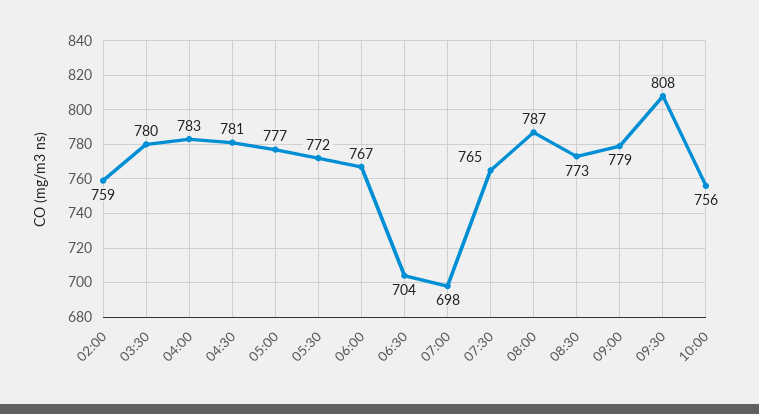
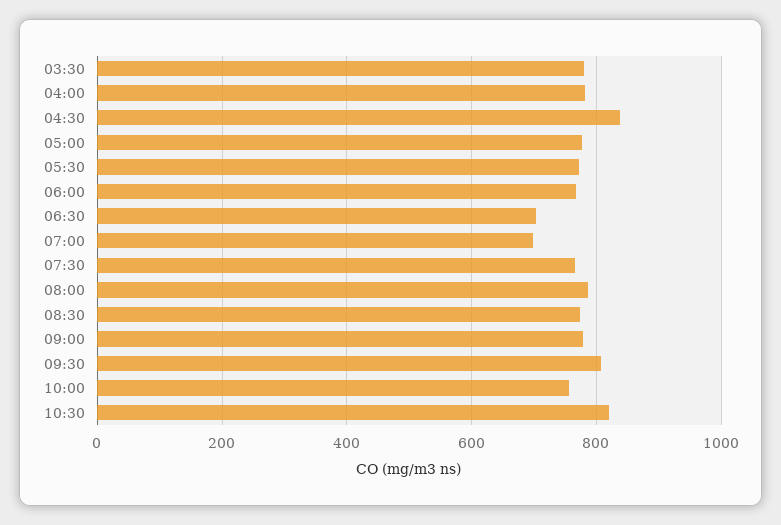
02:00: 759 -> none
04:30: 781 -> 840
10:30: none -> 820

